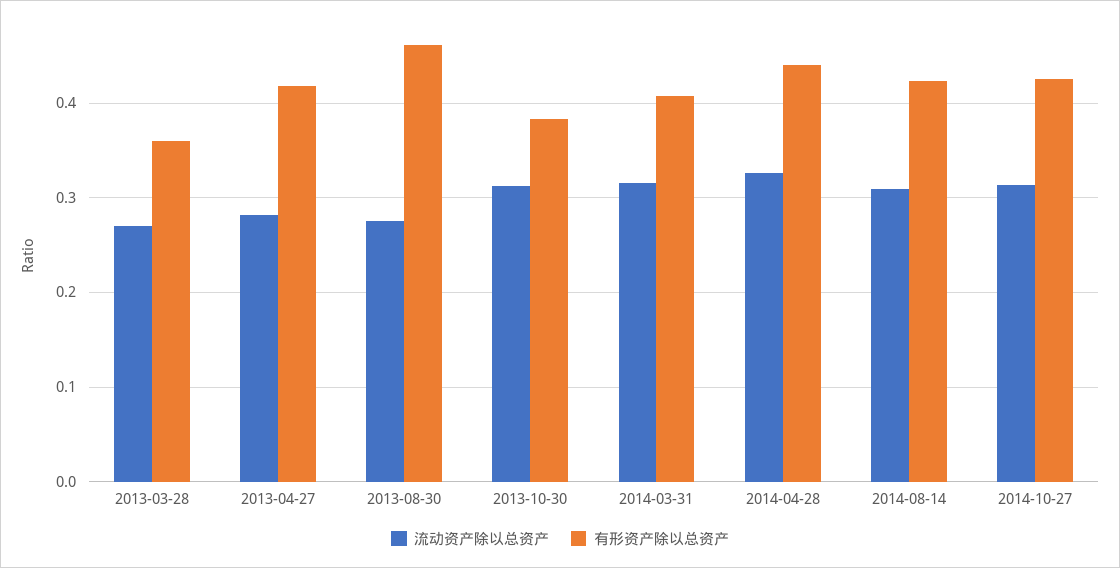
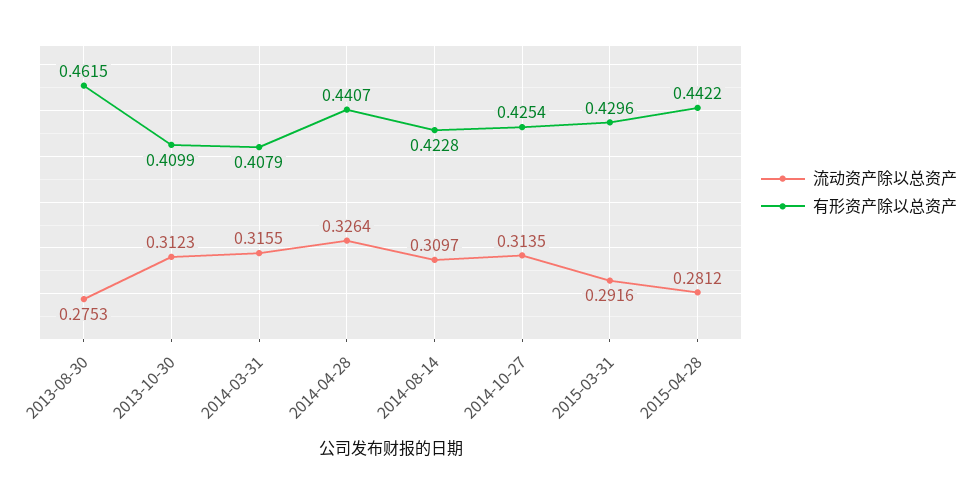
流动资产除以总资产, 2013-03-28: 0.27 -> none
有形资产除以总资产, 2013-03-28: 0.36 -> none
流动资产除以总资产, 2013-04-27: 0.28 -> none
有形资产除以总资产, 2013-04-27: 0.42 -> none
有形资产除以总资产, 2013-10-30: 0.38 -> 0.4099
流动资产除以总资产, 2015-03-31: none -> 0.2916
有形资产除以总资产, 2015-03-31: none -> 0.4296
流动资产除以总资产, 2015-04-28: none -> 0.2812
有形资产除以总资产, 2015-04-28: none -> 0.4422

